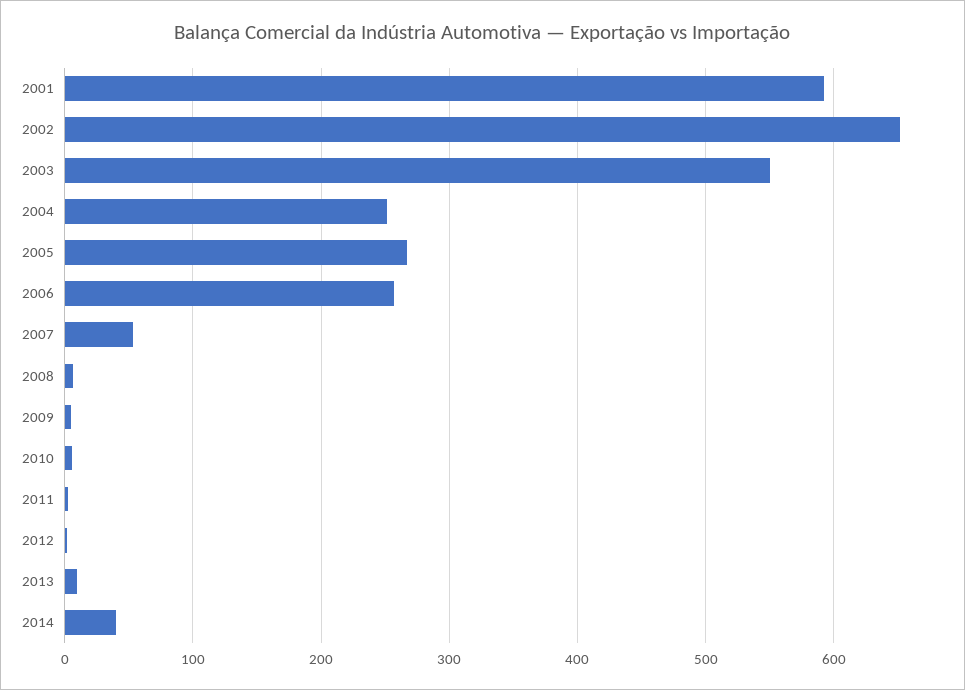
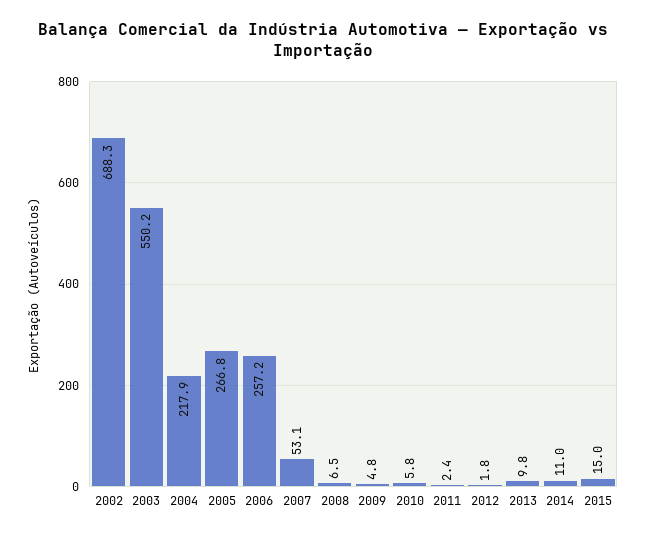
2001: 590 -> none
2002: 650 -> 688.3
2004: 250 -> 217.9
2014: 40 -> 11
2015: none -> 15

